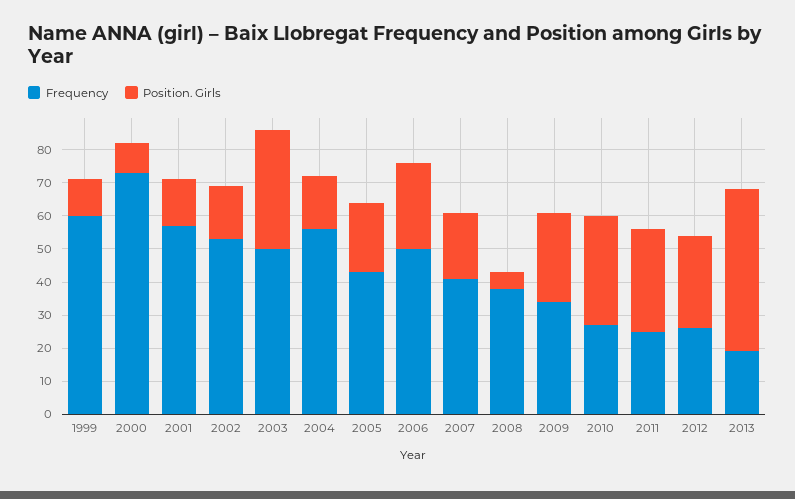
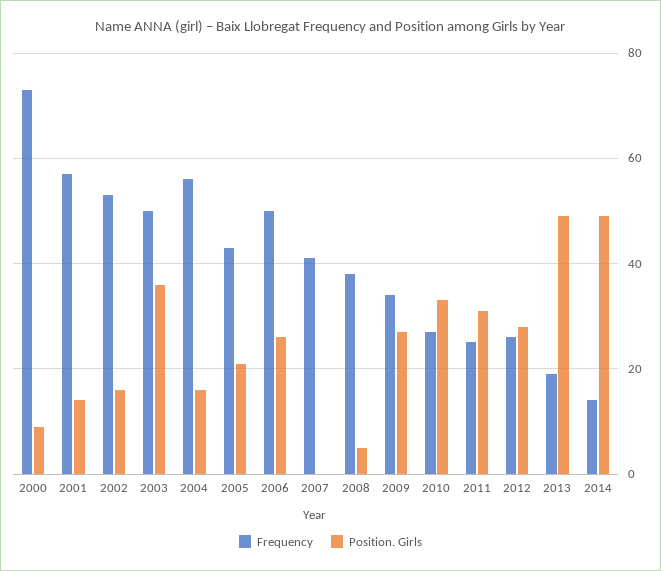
Frequency, 1999: 60 -> none
Position. Girls, 1999: 10 -> none
Position. Girls, 2007: 20 -> 0
Frequency, 2014: none -> 15
Position. Girls, 2014: none -> 50

